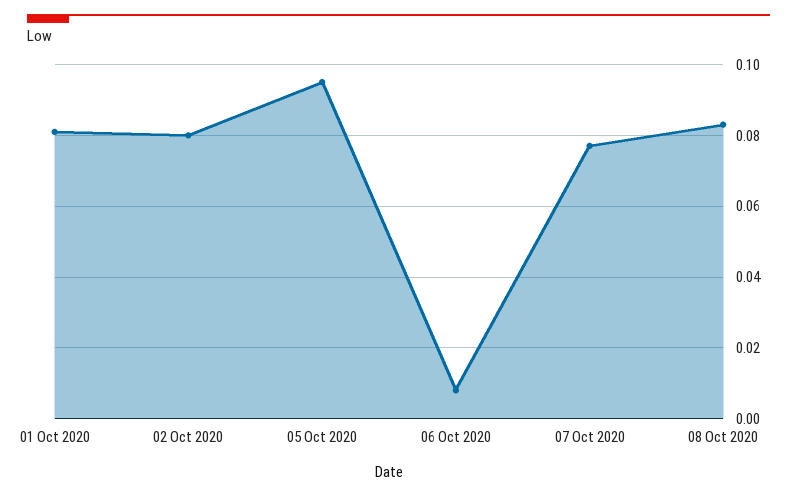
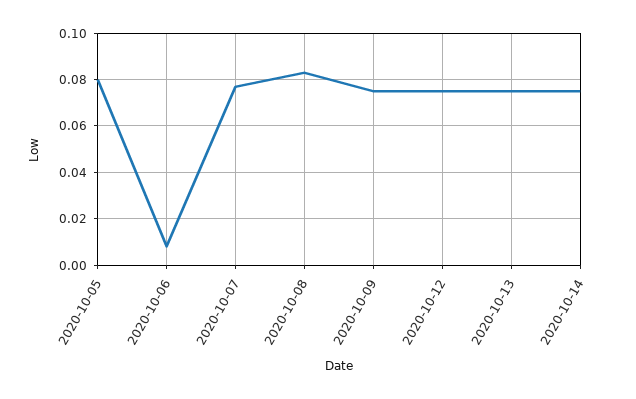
01 Oct 2020: 0.08 -> none
02 Oct 2020: 0.08 -> none
05 Oct 2020: 0.095 -> 0.08
2020-10-09: none -> 0.075
2020-10-12: none -> 0.075
2020-10-13: none -> 0.075
2020-10-14: none -> 0.075

